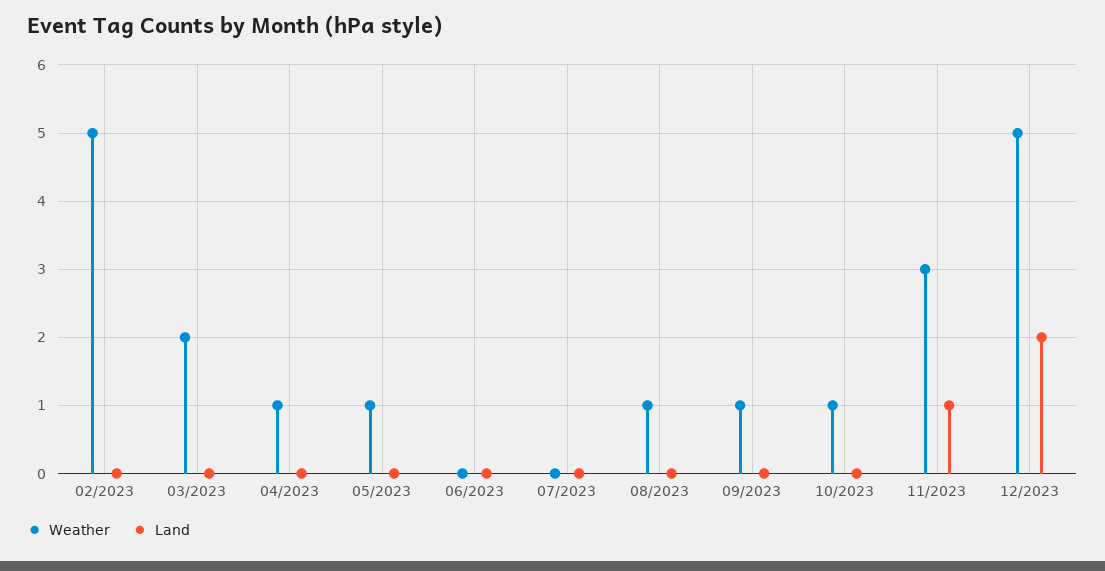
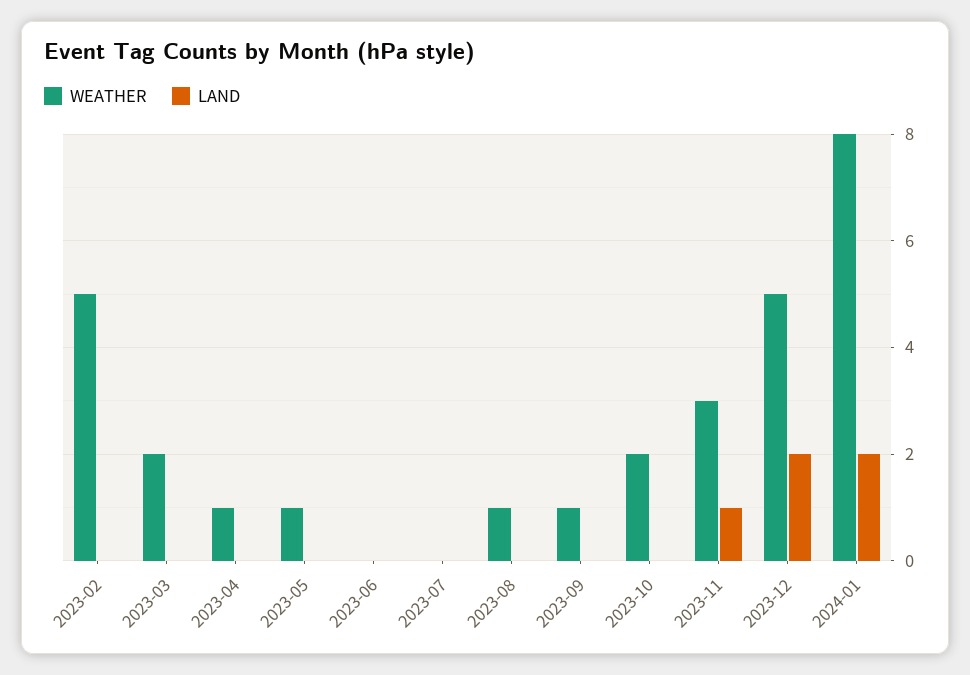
Weather, 10/2023: 1 -> 2
Weather, 2024-01: none -> 8
Land, 2024-01: none -> 2

